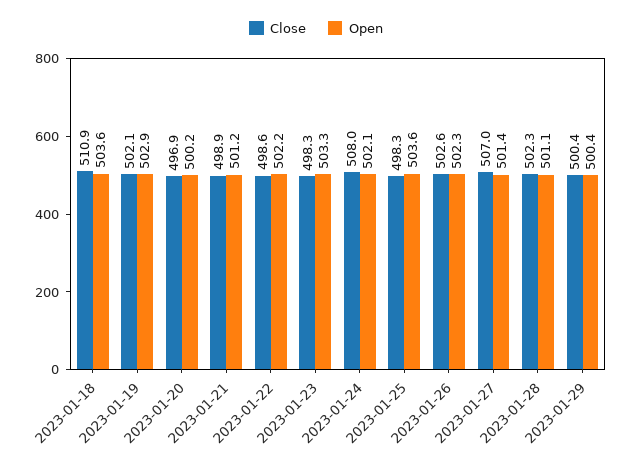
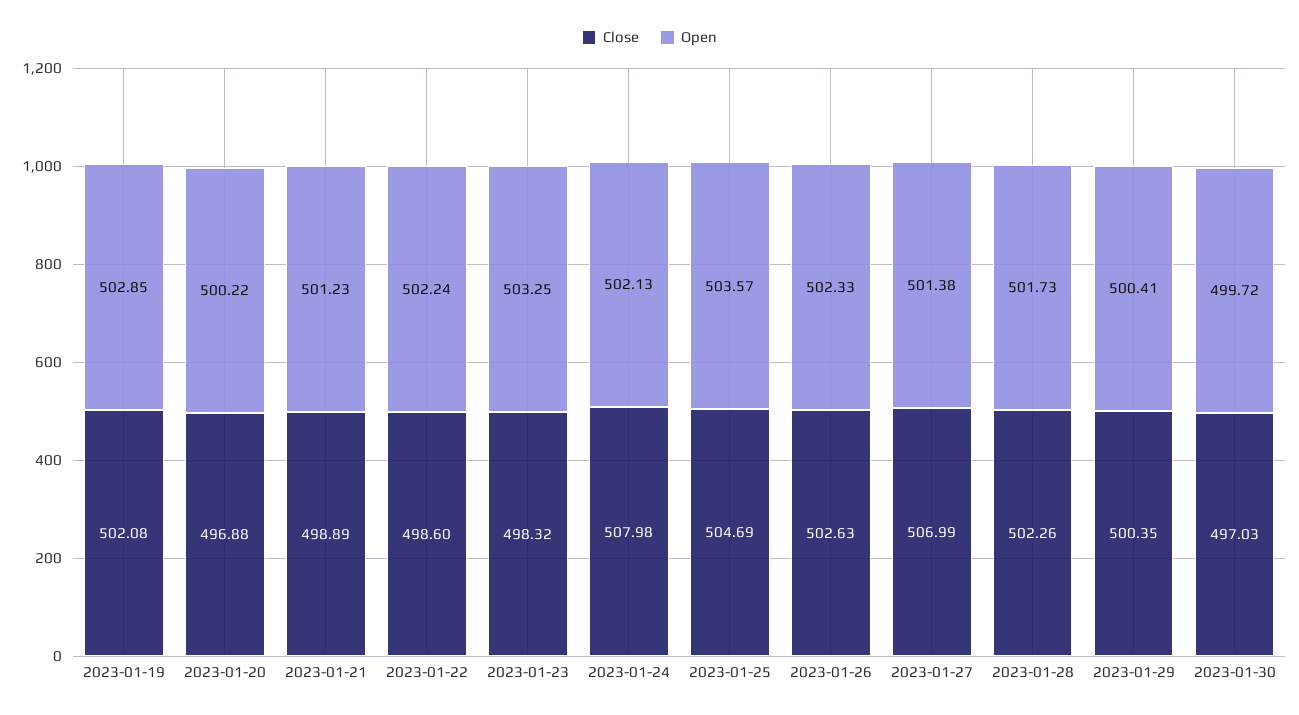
Close, 2023-01-18: 510.9 -> none
Open, 2023-01-18: 503.6 -> none
Close, 2023-01-25: 498.3 -> 504.69
Open, 2023-01-28: 501.1 -> 501.73
Close, 2023-01-30: none -> 497.03
Open, 2023-01-30: none -> 499.72

